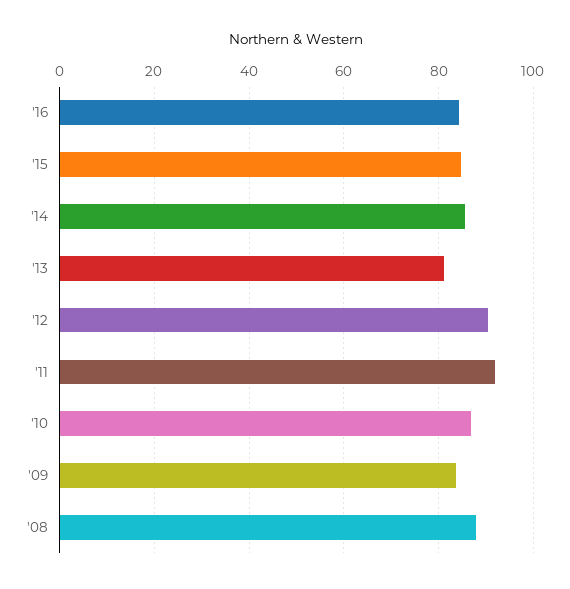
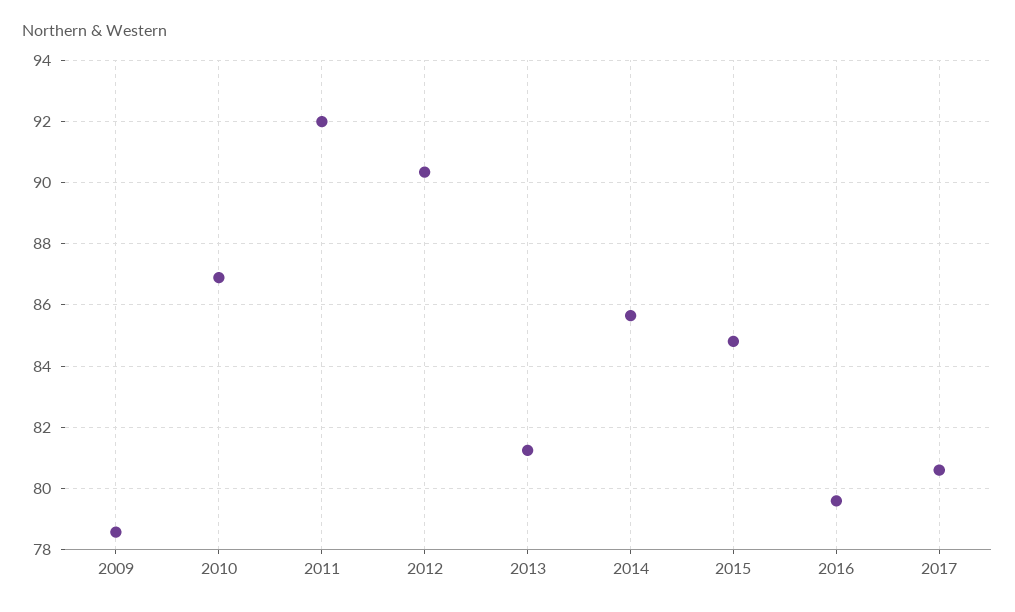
'16: 84 -> 79.6
'09: 84 -> 78.6
'08: 88 -> none
2017: none -> 80.6

